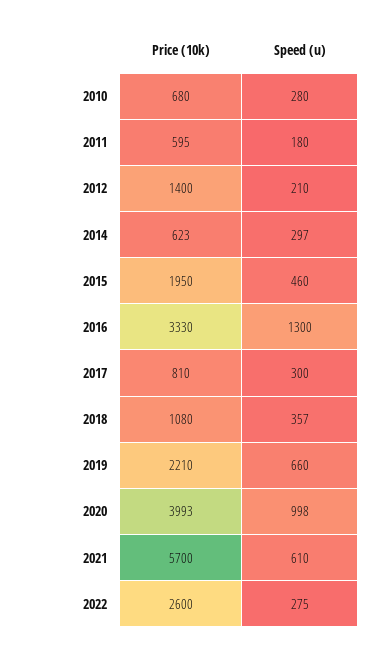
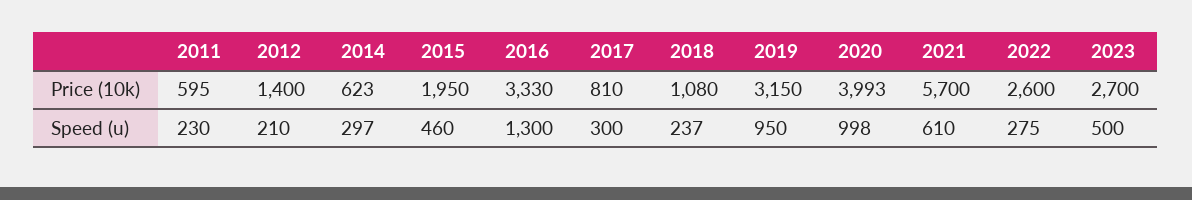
Price (10k), 2010: 680 -> none
Speed (u), 2010: 280 -> none
Speed (u), 2011: 180 -> 230
Speed (u), 2018: 357 -> 237
Price (10k), 2019: 2210 -> 3150
Speed (u), 2019: 660 -> 950
Price (10k), 2023: none -> 2700
Speed (u), 2023: none -> 500

